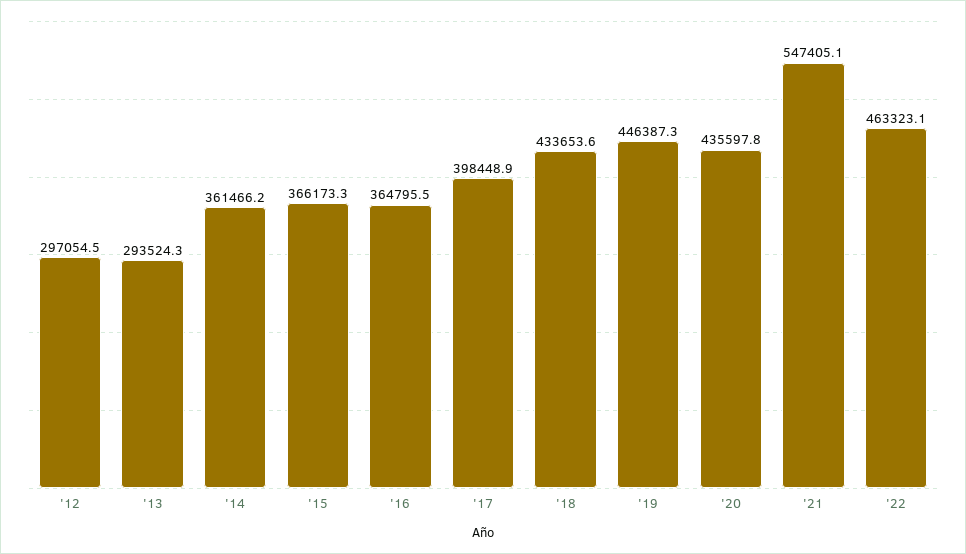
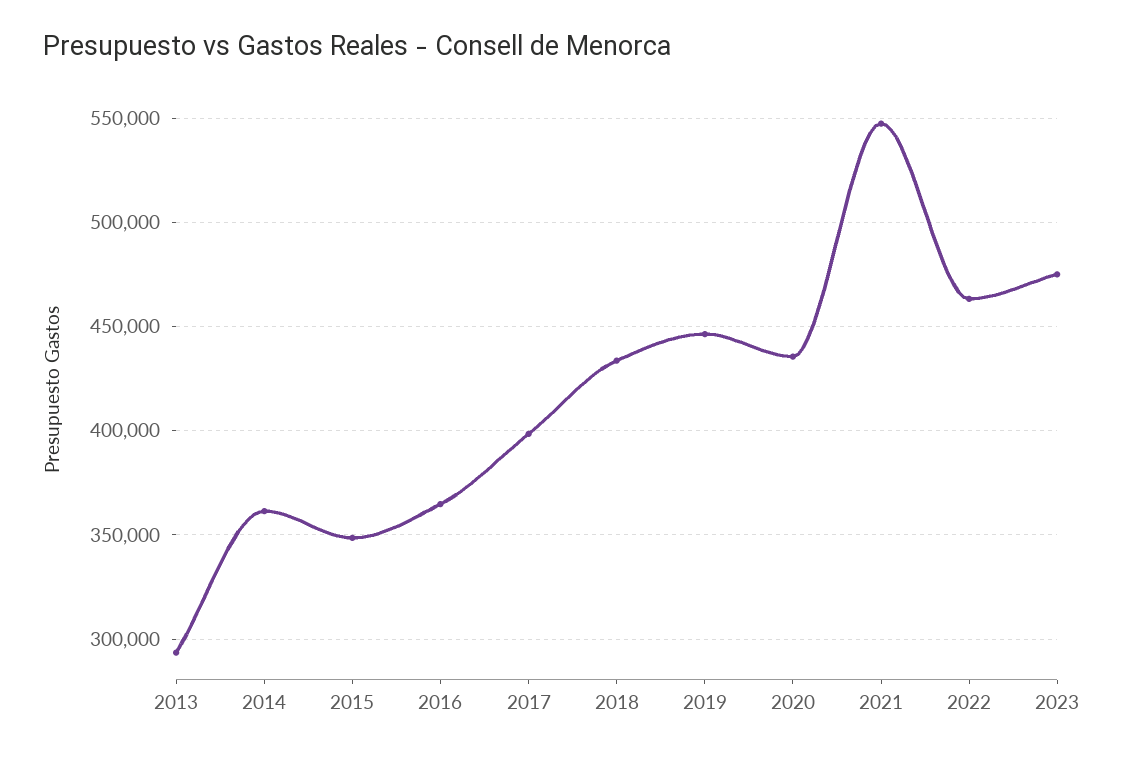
'12: 297054.5 -> none
'15: 366173.3 -> 350000
2023: none -> 475000

